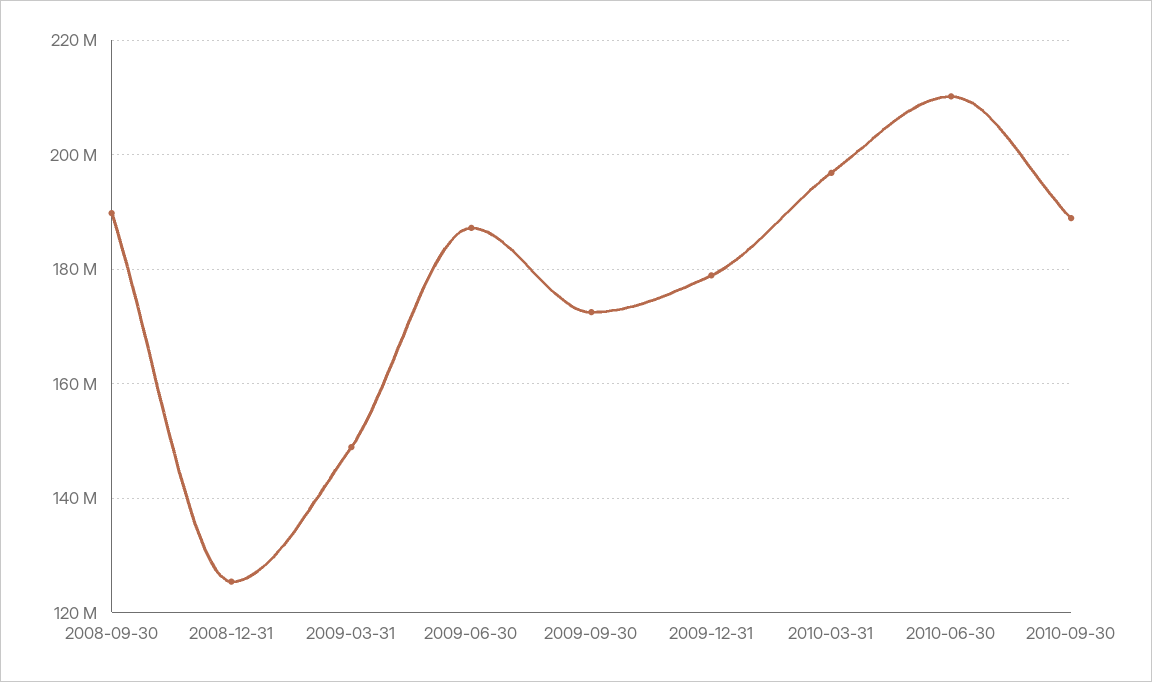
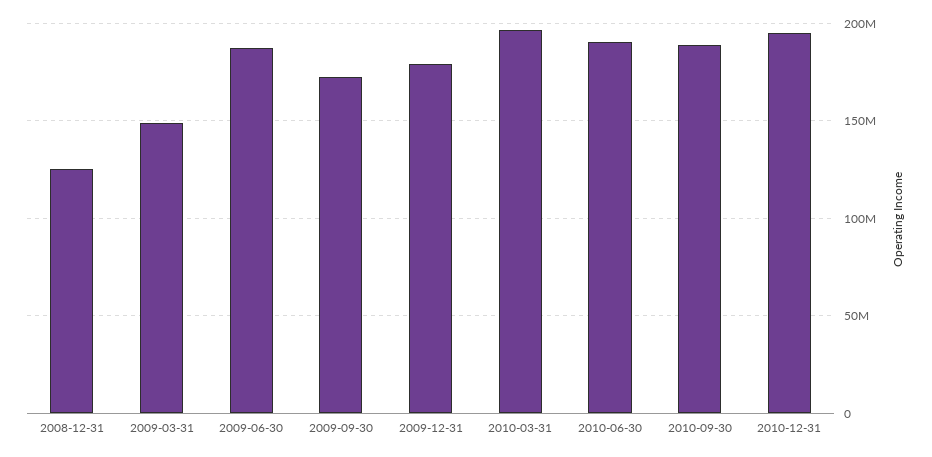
2008-09-30: 190000000 -> none
2010-06-30: 210000000 -> 190000000
2010-12-31: none -> 195000000

